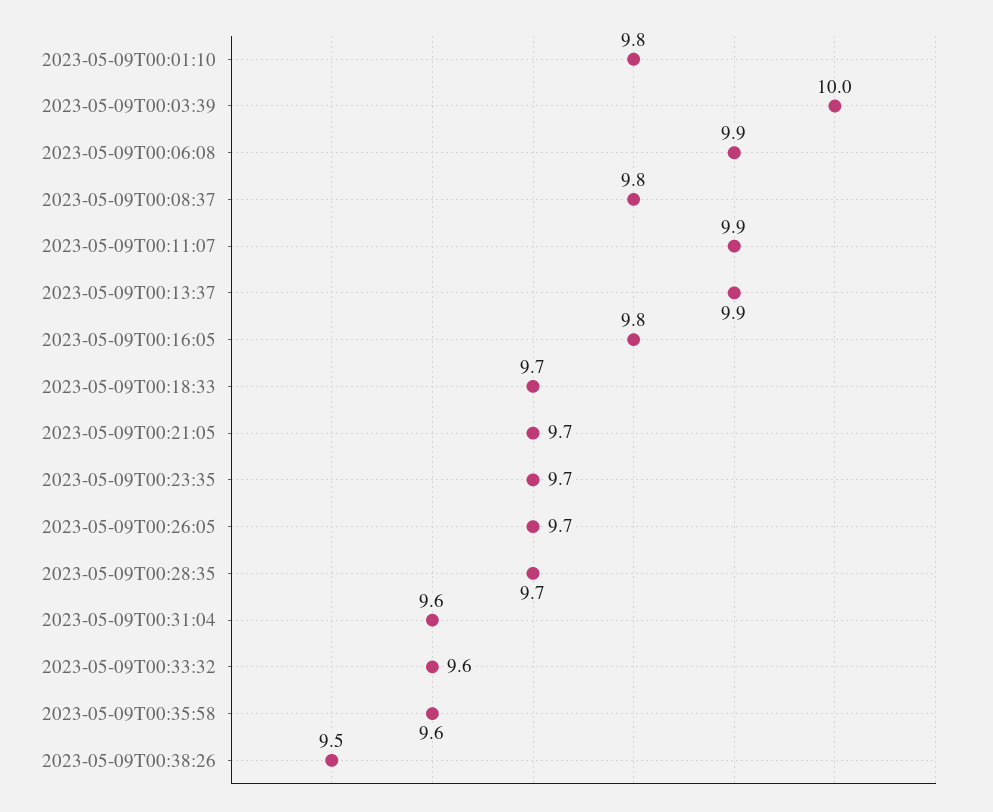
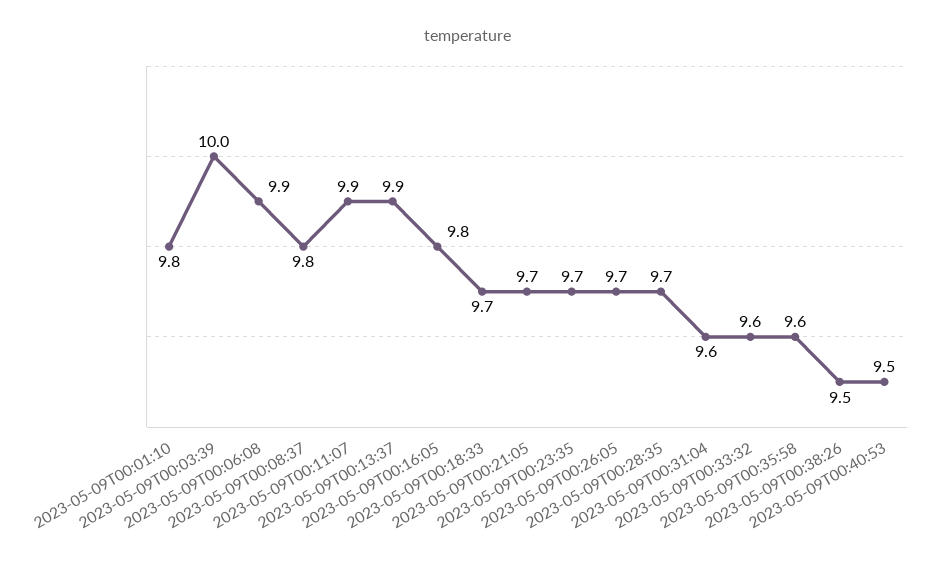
2023-05-09T00:40:53: none -> 9.5

